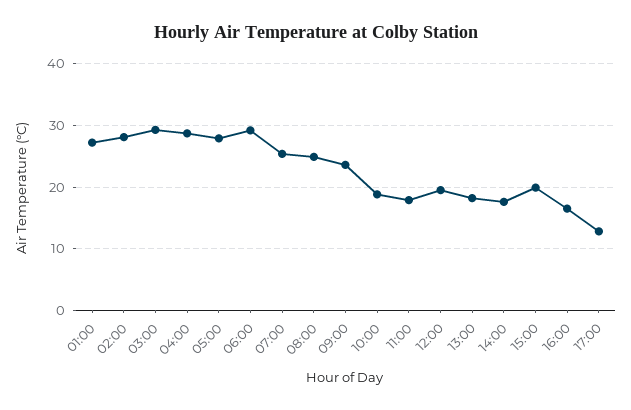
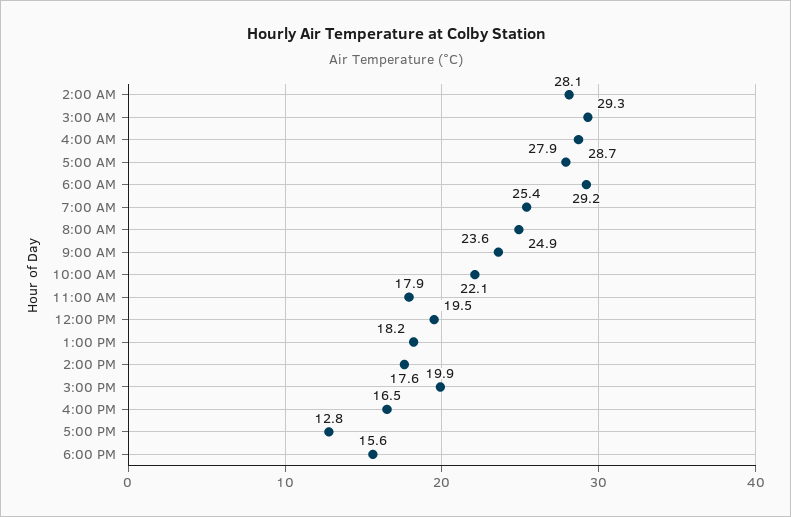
01:00: 27 -> none
10:00: 19 -> 22.1
6:00 PM: none -> 15.6

